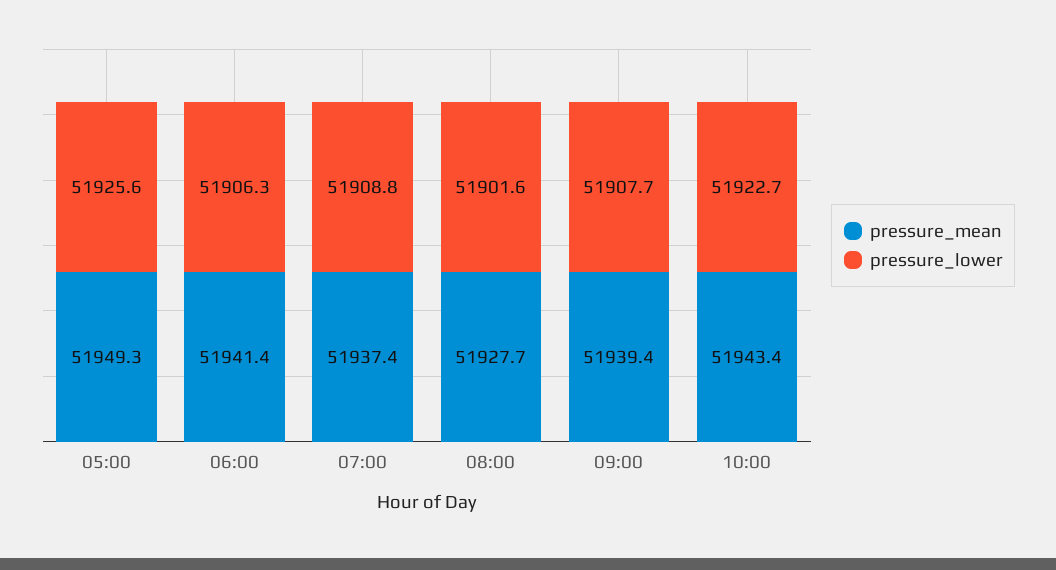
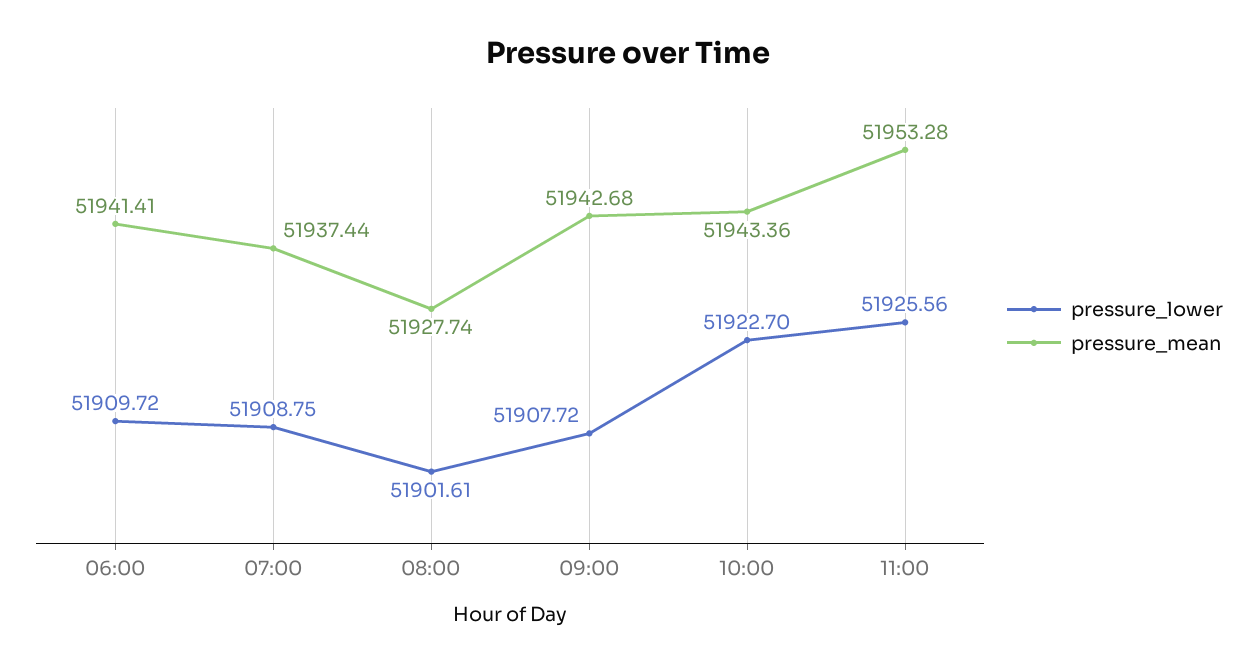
pressure_mean, 05:00: 51949.3 -> none
pressure_lower, 05:00: 51925.6 -> none
pressure_lower, 06:00: 51906.3 -> 51909.72
pressure_mean, 09:00: 51939.4 -> 51942.68
pressure_lower, 11:00: none -> 51925.56
pressure_mean, 11:00: none -> 51953.28

